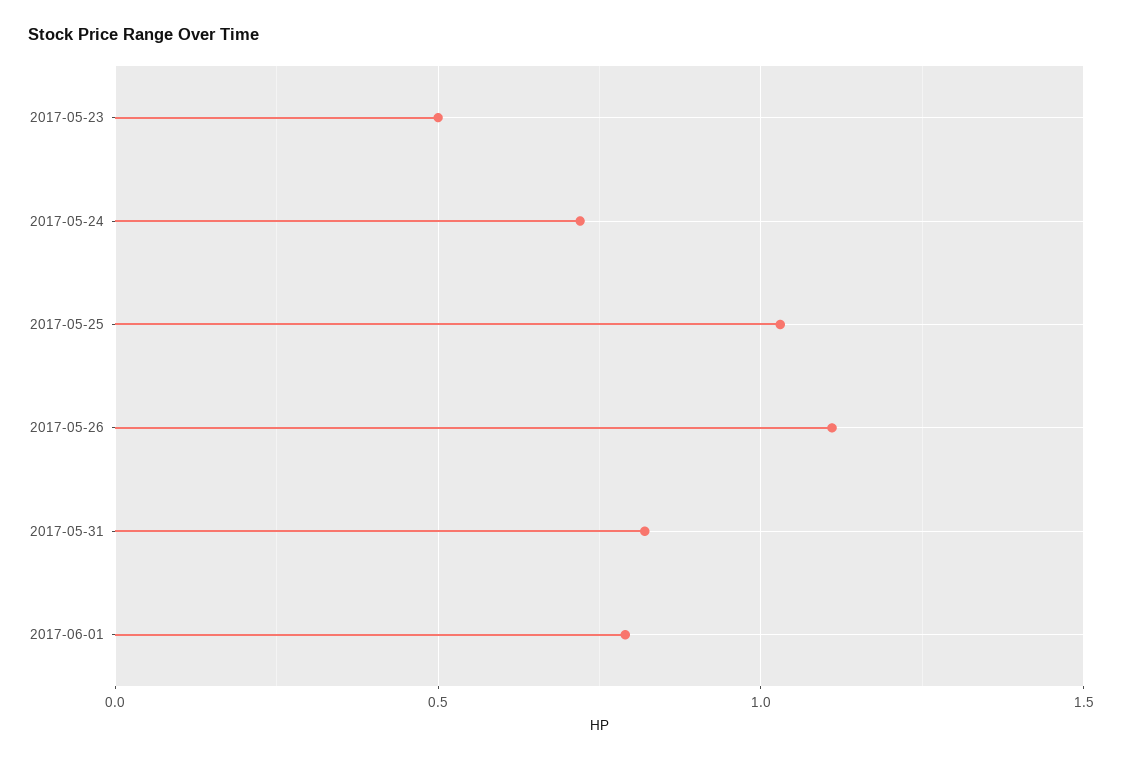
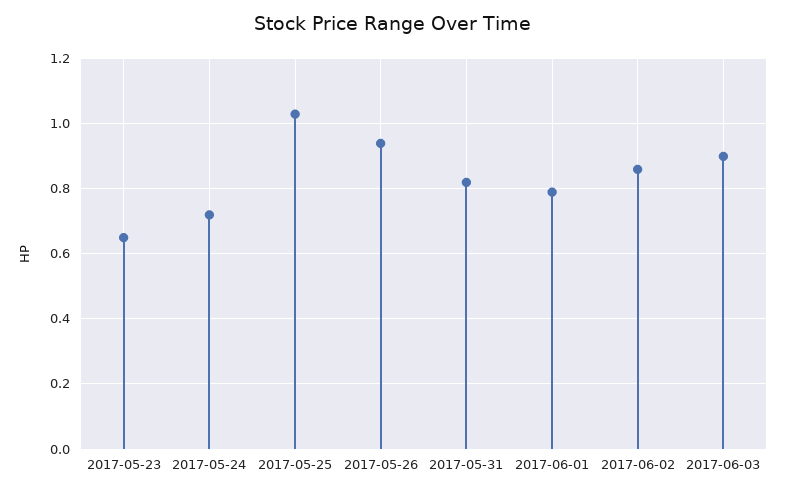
2017-05-23: 0.5 -> 0.65
2017-05-26: 1.1 -> 0.95
2017-06-02: none -> 0.85
2017-06-03: none -> 0.9

